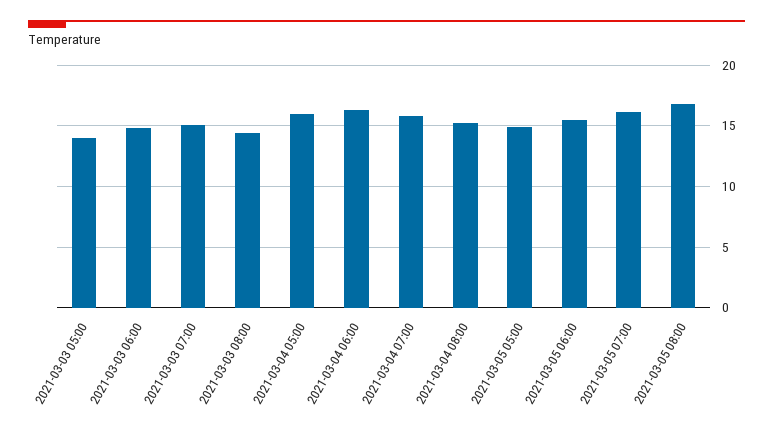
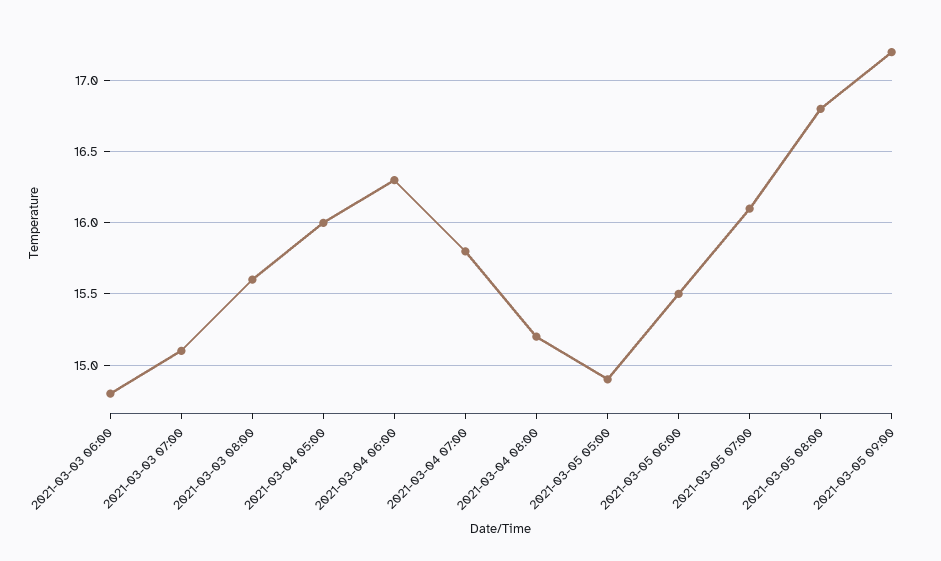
2021-03-03 05:00: 14 -> none
2021-03-03 08:00: 14.5 -> 15.6
2021-03-05 09:00: none -> 17.2

